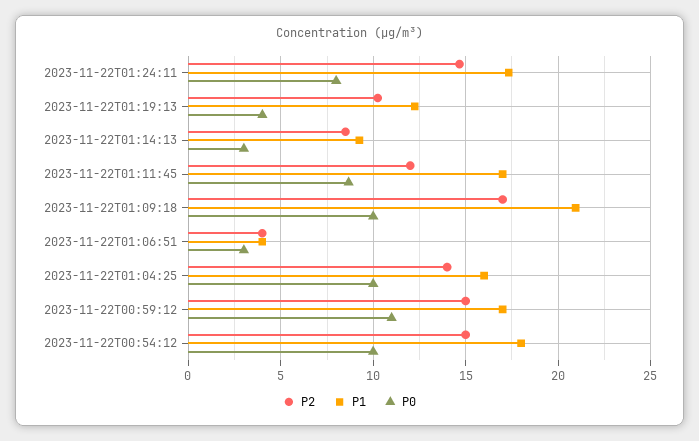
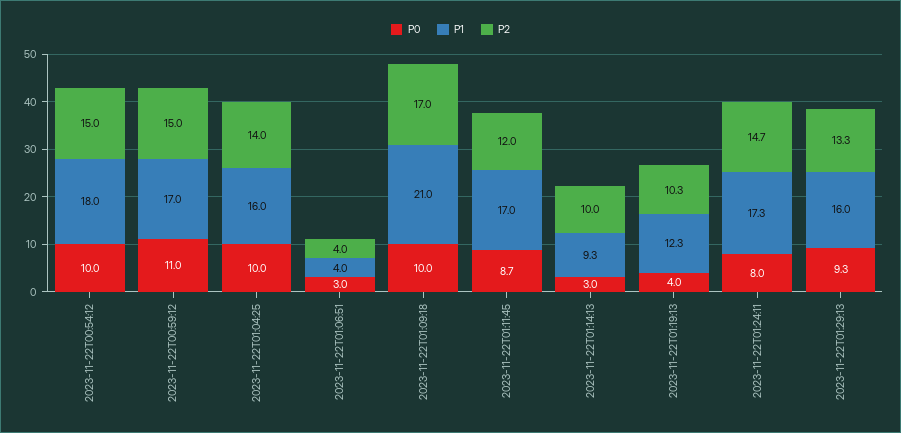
P2, 2023-11-22T01:14:13: 8.5 -> 10
P0, 2023-11-22T01:29:13: none -> 9.3
P1, 2023-11-22T01:29:13: none -> 16
P2, 2023-11-22T01:29:13: none -> 13.3

